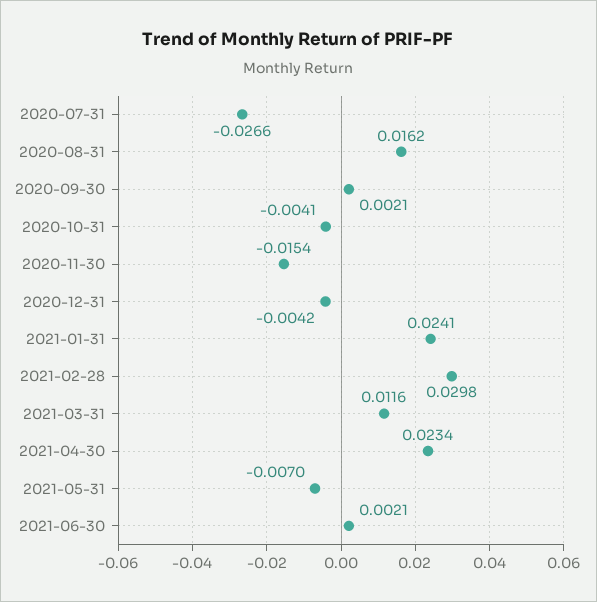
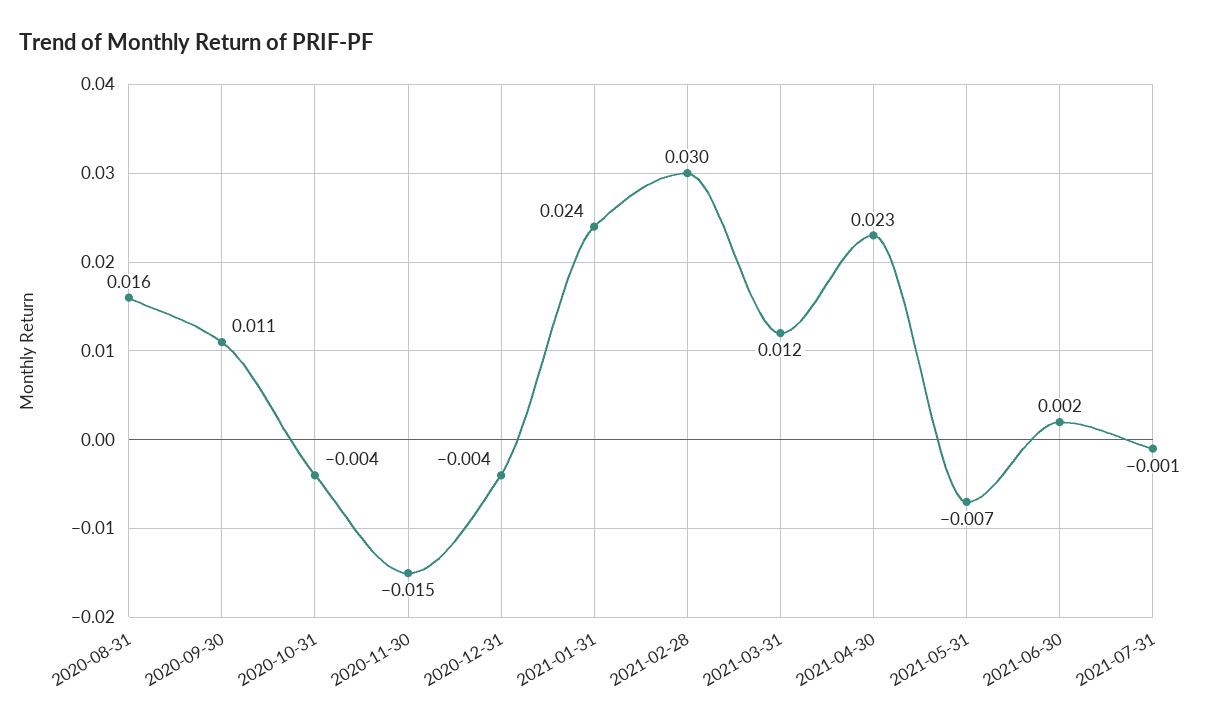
2020-07-31: -0.0266 -> none
2020-09-30: 0.0021 -> 0.011
2021-07-31: none -> -0.001

